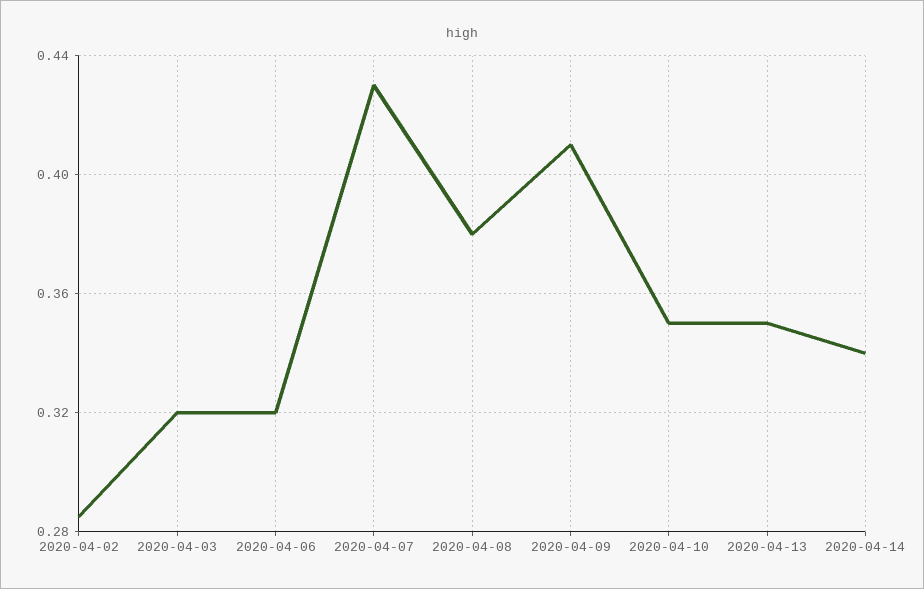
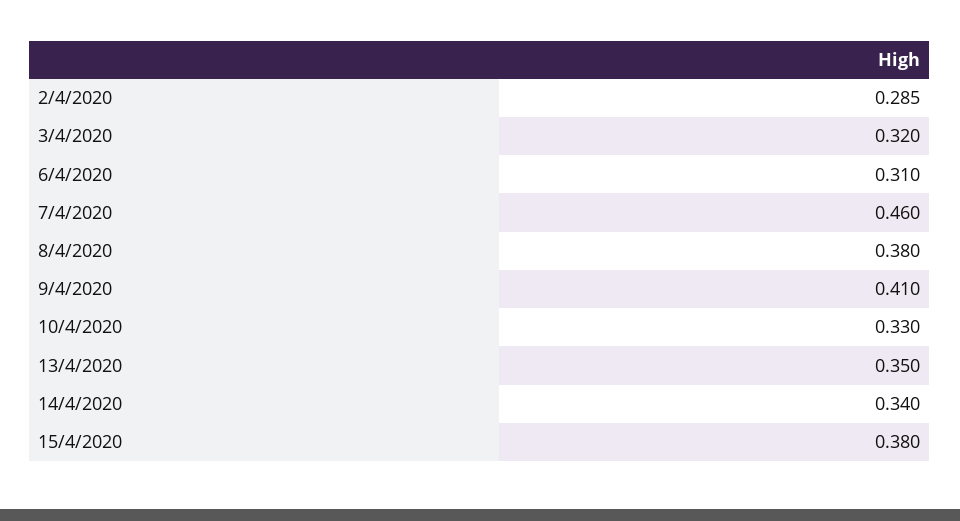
2020-04-06: 0.32 -> 0.31
2020-04-07: 0.43 -> 0.46
2020-04-10: 0.35 -> 0.33
15/4/2020: none -> 0.38

